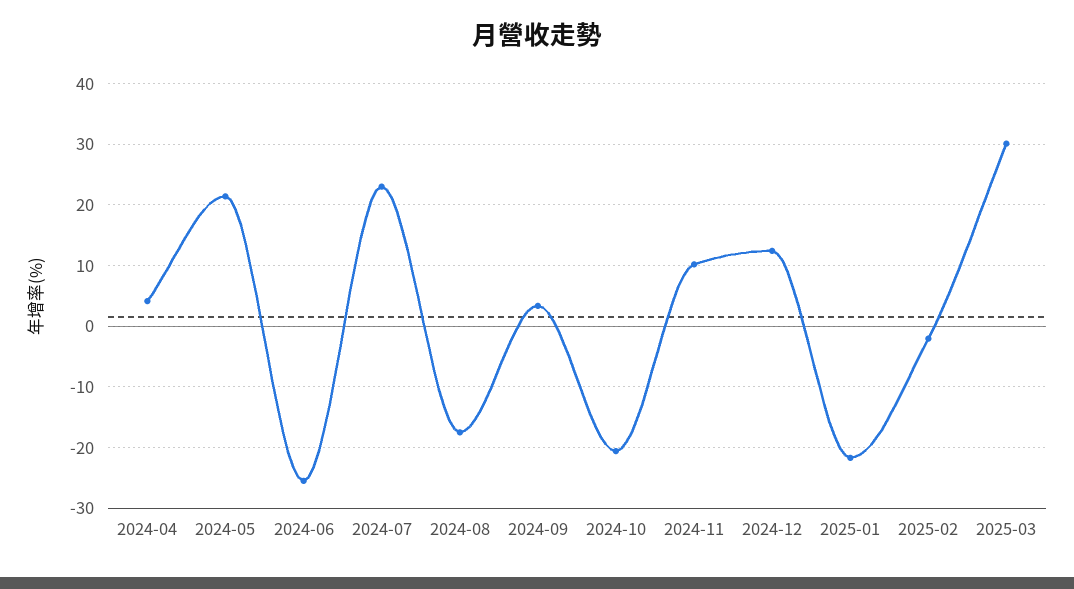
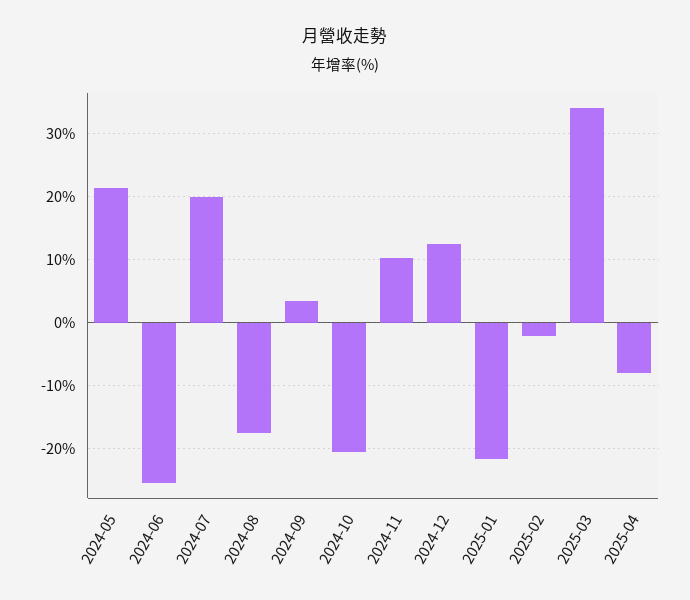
2024-04: 4 -> none
2024-07: 23 -> 20
2025-03: 30 -> 34
2025-04: none -> -8

